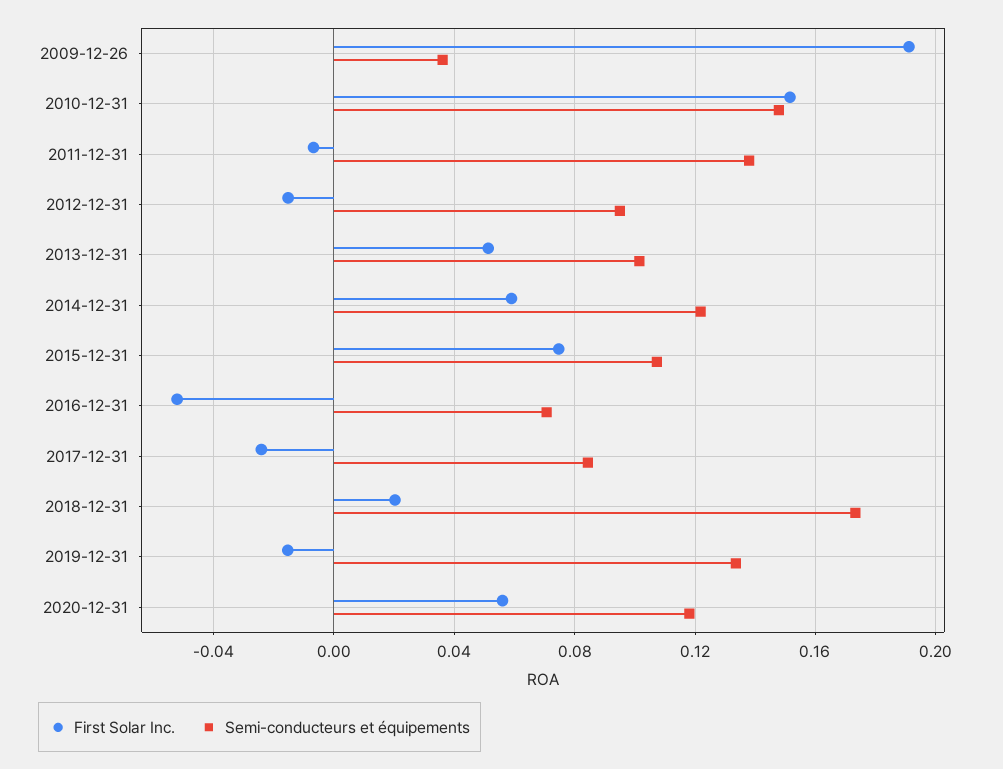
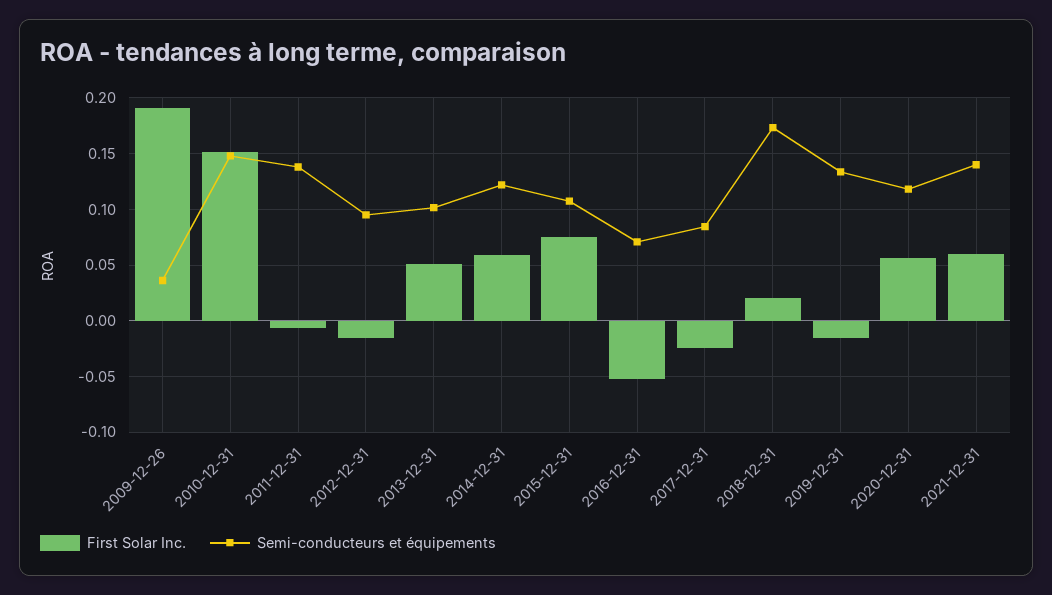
First Solar Inc., 2021-12-31: none -> 0.06
Semi-conducteurs et équipements, 2021-12-31: none -> 0.14

